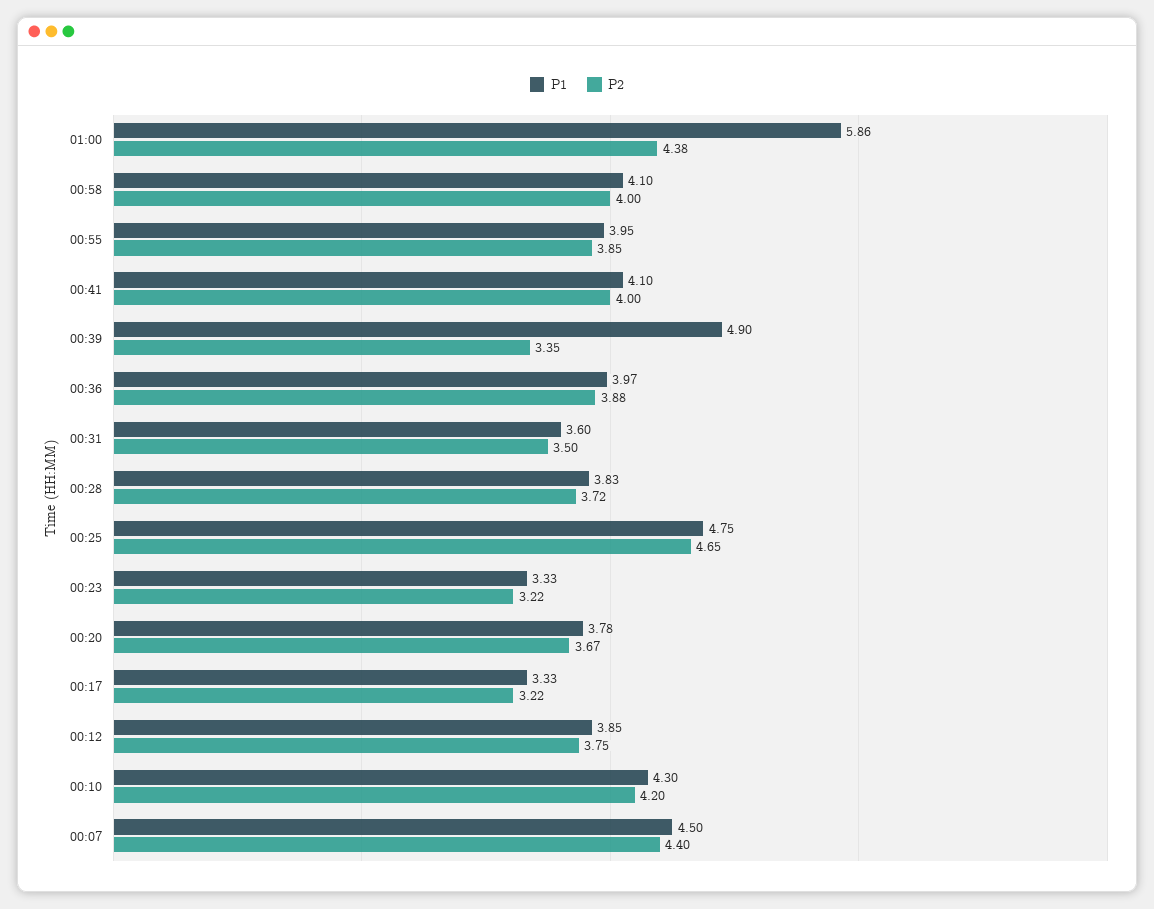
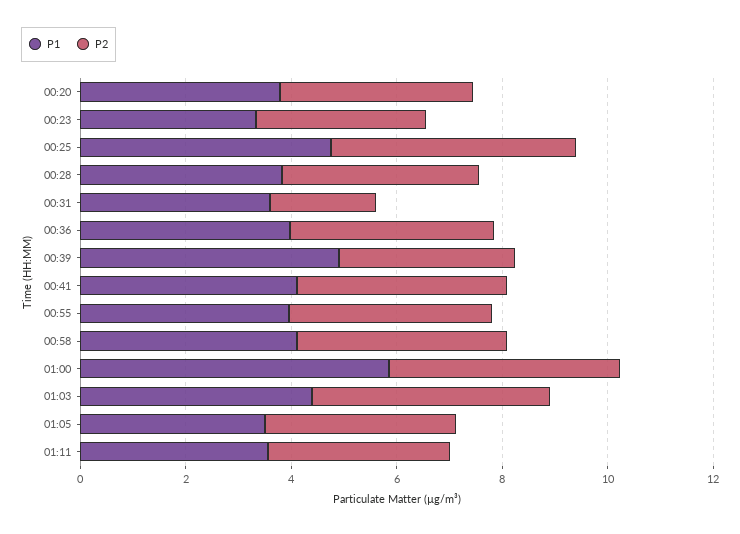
P2, 00:31: 3.5 -> 2
P1, 00:17: 3.33 -> none
P2, 00:17: 3.22 -> none
P1, 00:12: 3.85 -> none
P2, 00:12: 3.75 -> none
P1, 00:10: 4.3 -> none
P2, 00:10: 4.2 -> none
P1, 00:07: 4.5 -> none
P2, 00:07: 4.4 -> none
P1, 01:03: none -> 4.5
P2, 01:03: none -> 4.5
P1, 01:05: none -> 3.5
P2, 01:05: none -> 3.5
P1, 01:11: none -> 3.5
P2, 01:11: none -> 3.5

